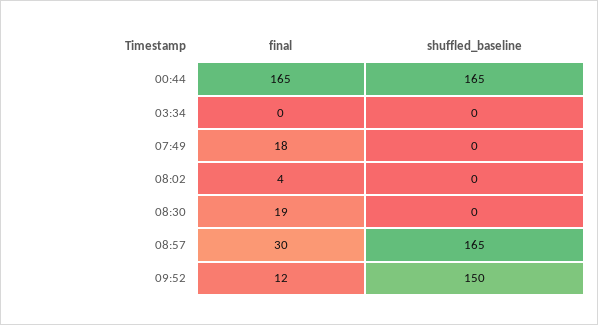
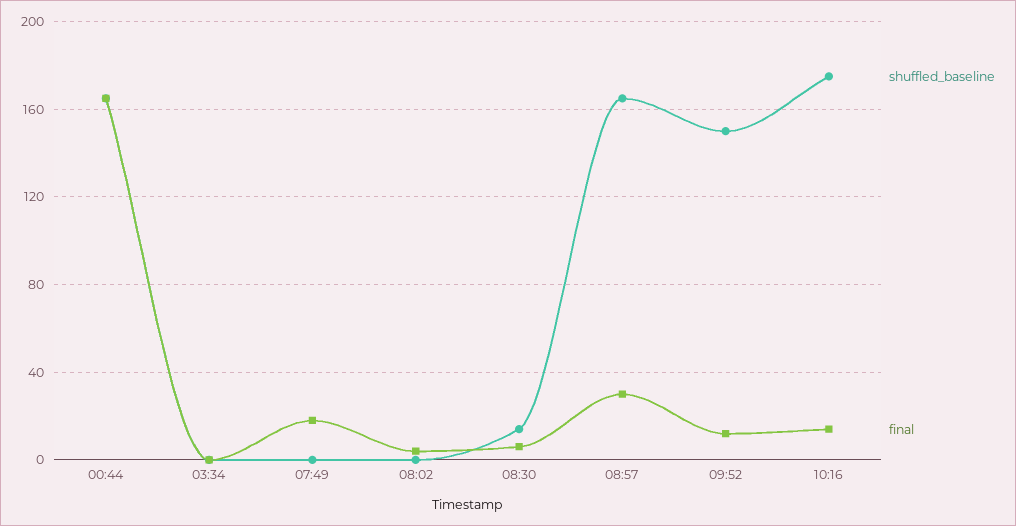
final, 08:30: 19 -> 5
shuffled_baseline, 08:30: 0 -> 15
shuffled_baseline, 10:16: none -> 175
final, 10:16: none -> 15

